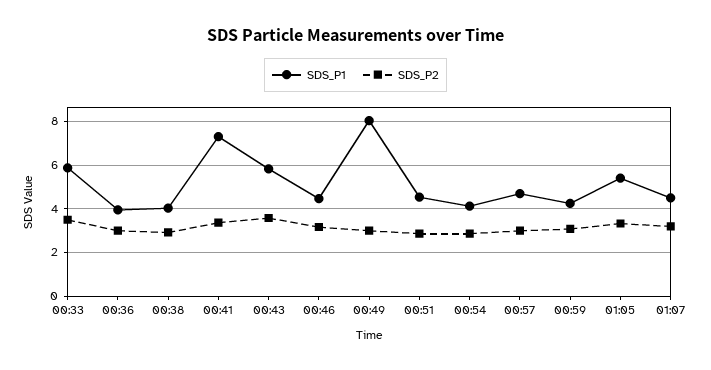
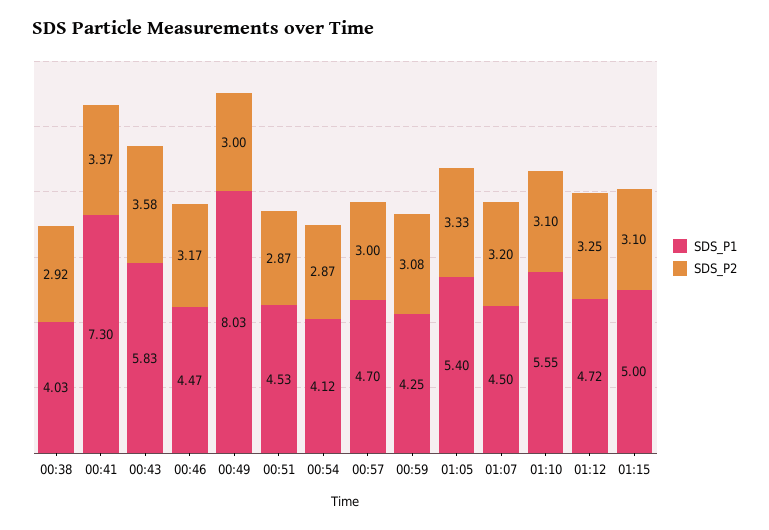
SDS_P1, 00:33: 6 -> none
SDS_P2, 00:33: 3.5 -> none
SDS_P1, 00:36: 4 -> none
SDS_P2, 00:36: 3 -> none
SDS_P1, 01:10: none -> 5.55
SDS_P2, 01:10: none -> 3.1
SDS_P1, 01:12: none -> 4.72
SDS_P2, 01:12: none -> 3.25
SDS_P1, 01:15: none -> 5
SDS_P2, 01:15: none -> 3.1

